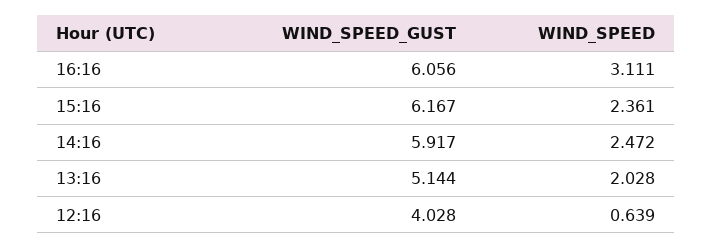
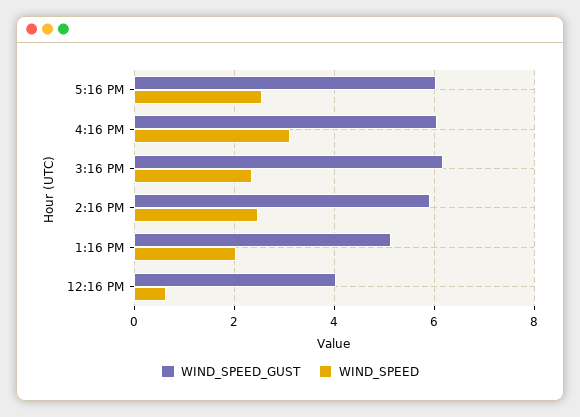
WIND_SPEED_GUST, 5:16 PM: none -> 6
WIND_SPEED, 5:16 PM: none -> 2.6

